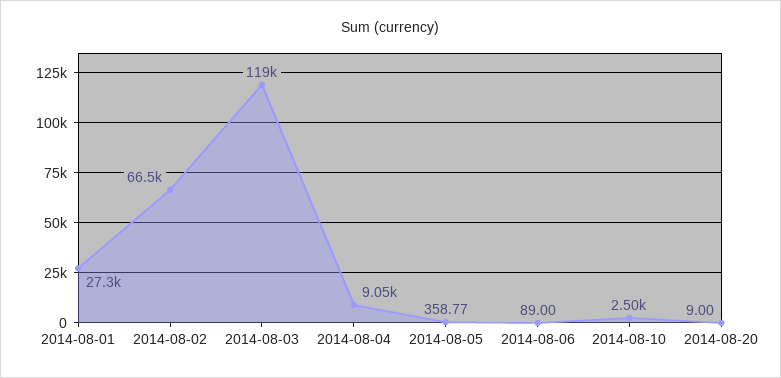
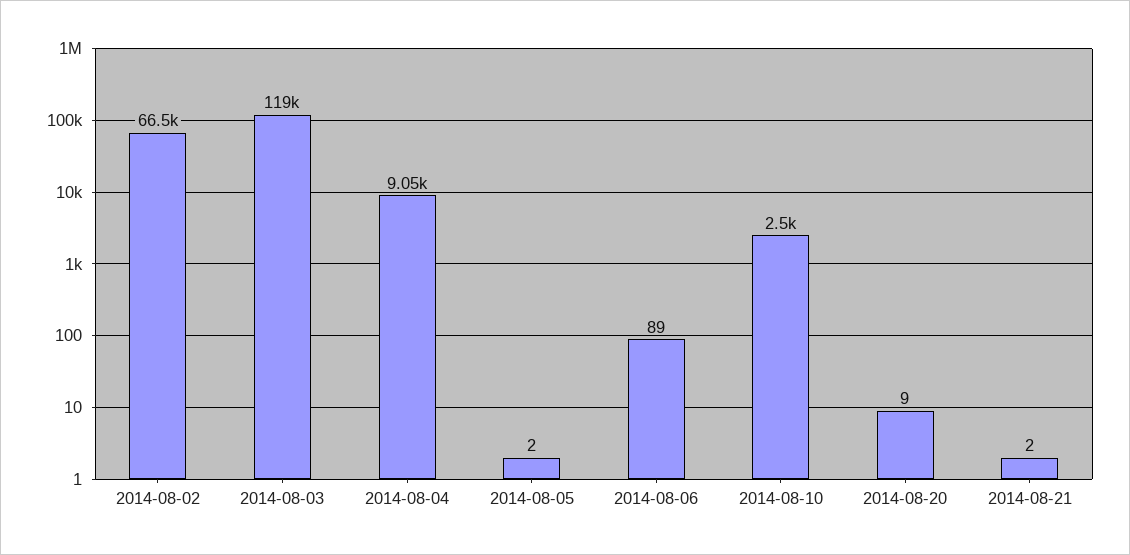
2014-08-01: 27300 -> none
2014-08-05: 358.77 -> 2
2014-08-21: none -> 2

